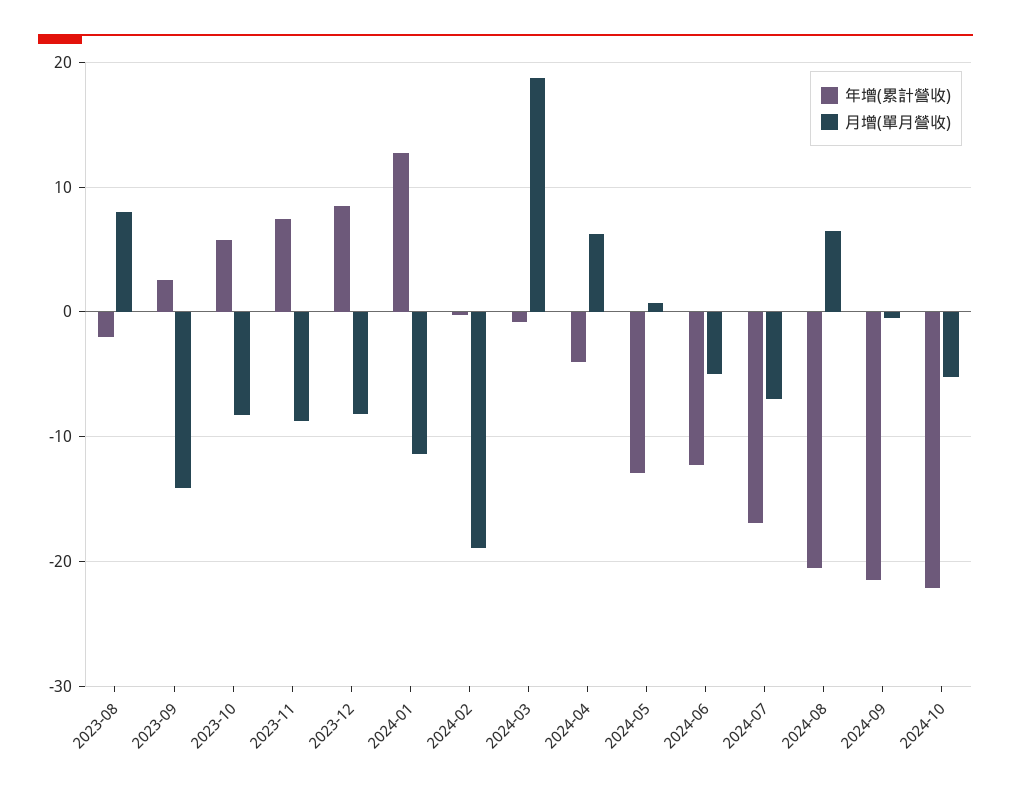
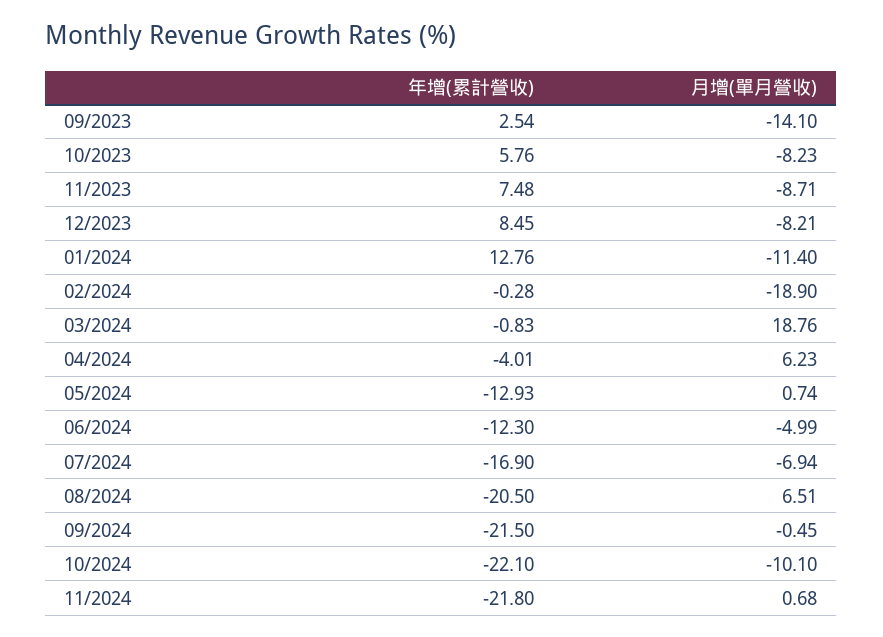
年增(累計營收), 2023-08: -2 -> none
月增(單月營收), 2023-08: 8 -> none
月增(單月營收), 2024-10: -5 -> -10.1
年增(累計營收), 11/2024: none -> -21.8
月增(單月營收), 11/2024: none -> 0.68

